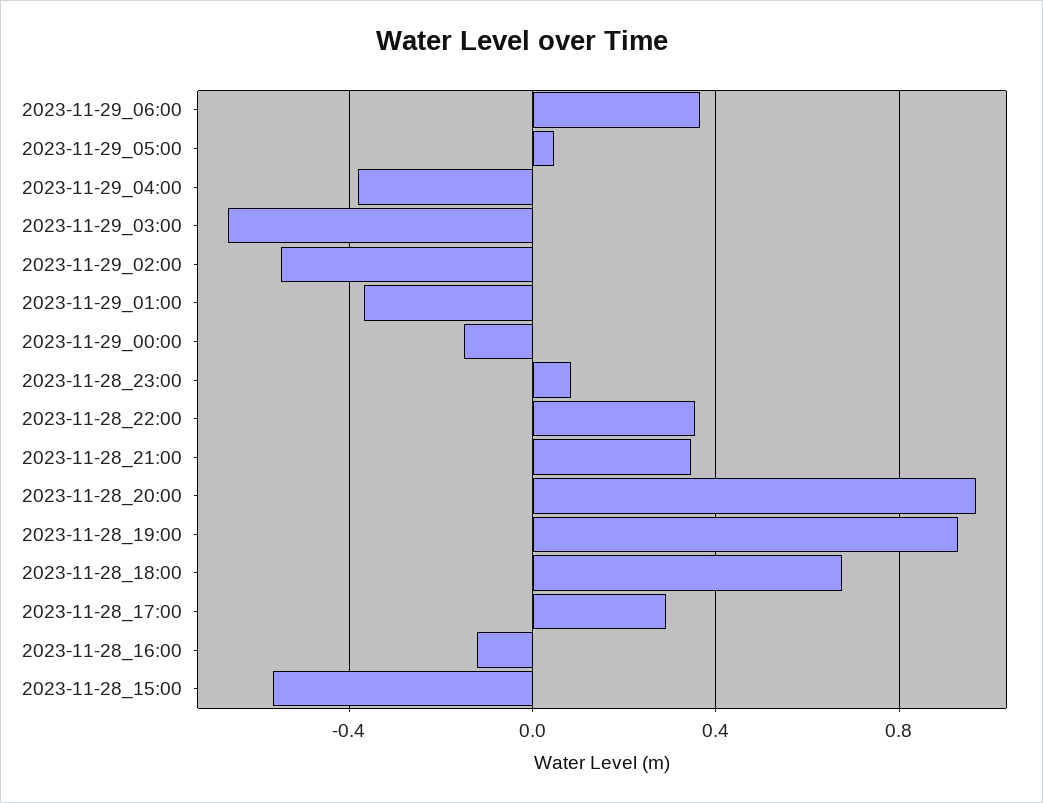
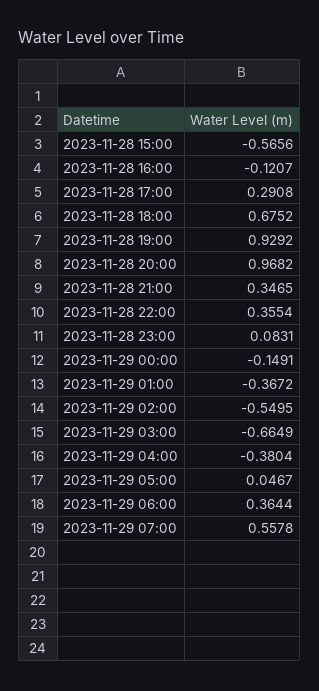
2023-11-29 07:00: none -> 0.5578

